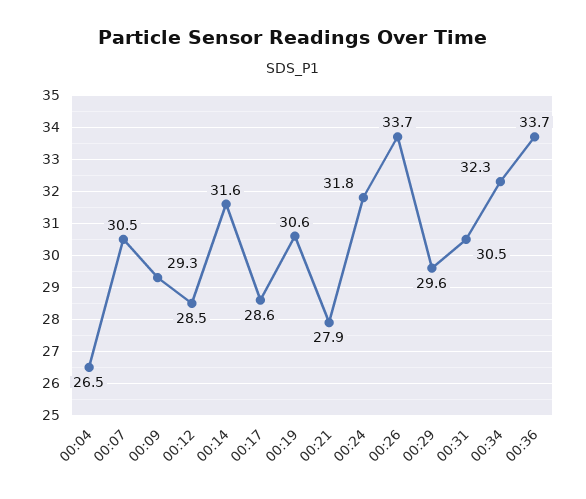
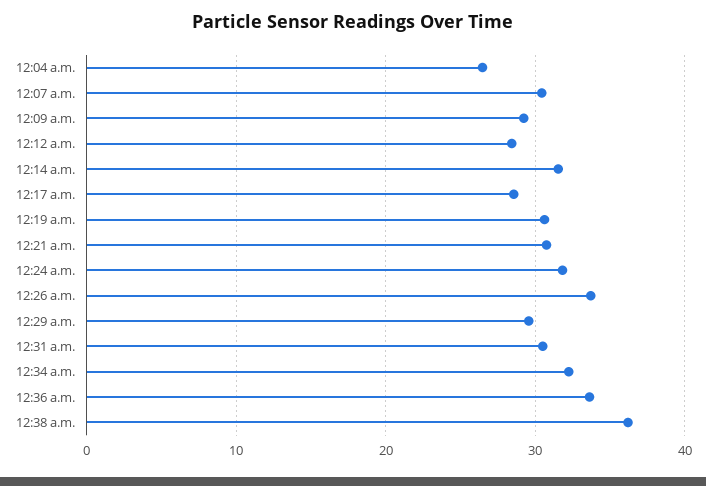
00:21: 27.9 -> 31
12:38 a.m.: none -> 36

